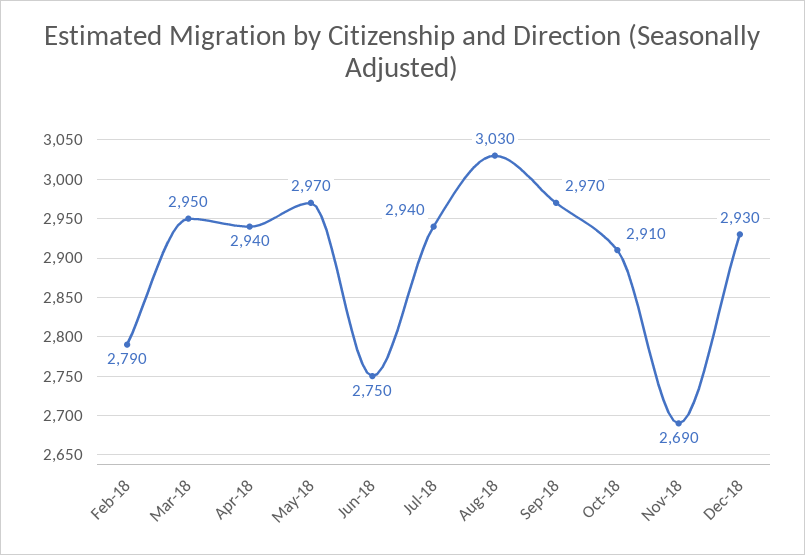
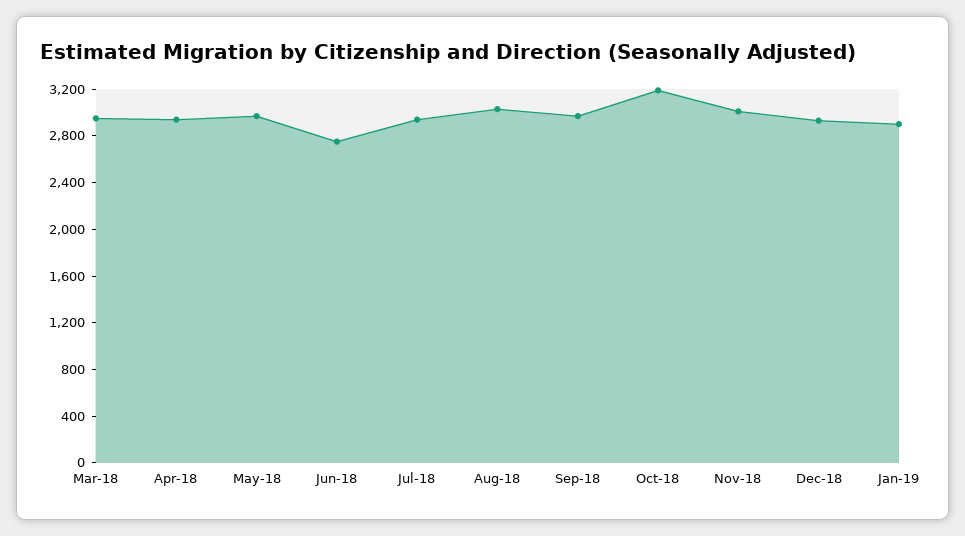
Feb-18: 2790 -> none
Oct-18: 2910 -> 3200
Nov-18: 2690 -> 3000
Jan-19: none -> 2900

